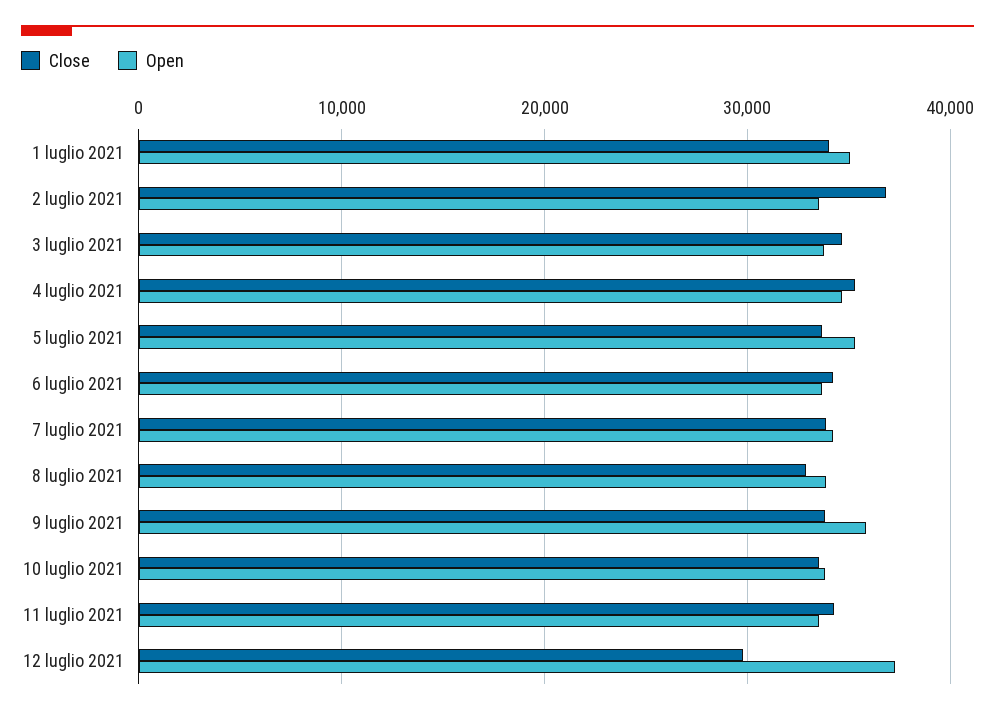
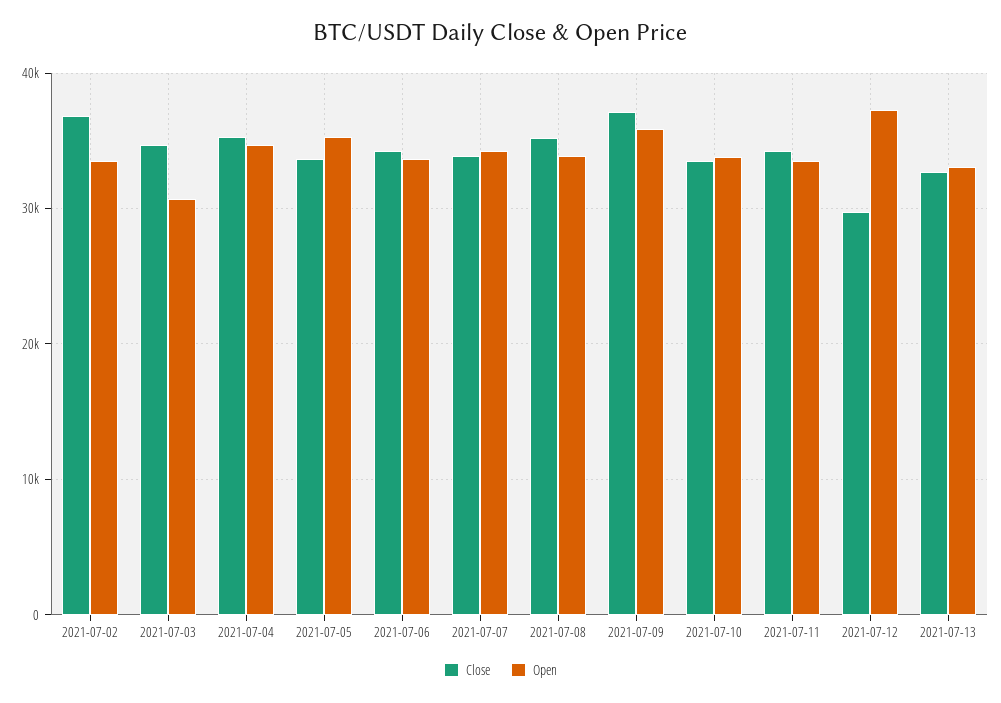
Close, 1 luglio 2021: 34000 -> none
Open, 1 luglio 2021: 35000 -> none
Open, 3 luglio 2021: 34000 -> 31000
Close, 8 luglio 2021: 33000 -> 35000
Close, 9 luglio 2021: 34000 -> 37000
Close, 2021-07-13: none -> 33000
Open, 2021-07-13: none -> 33000

